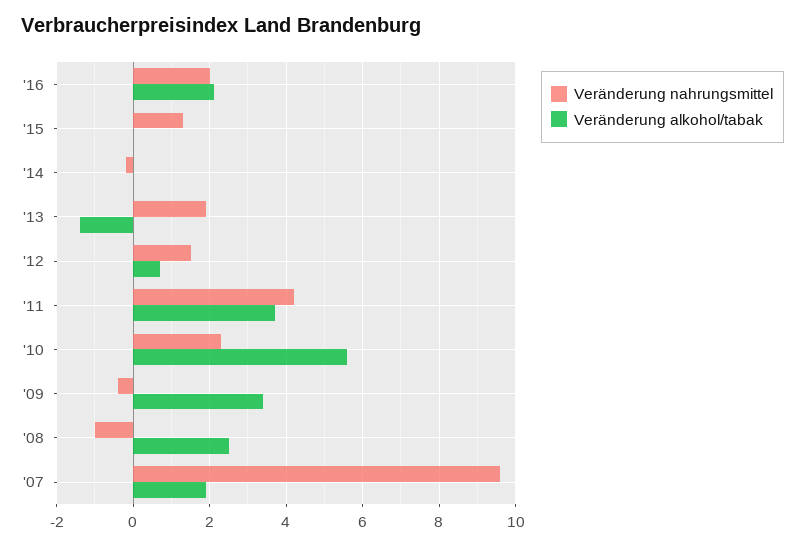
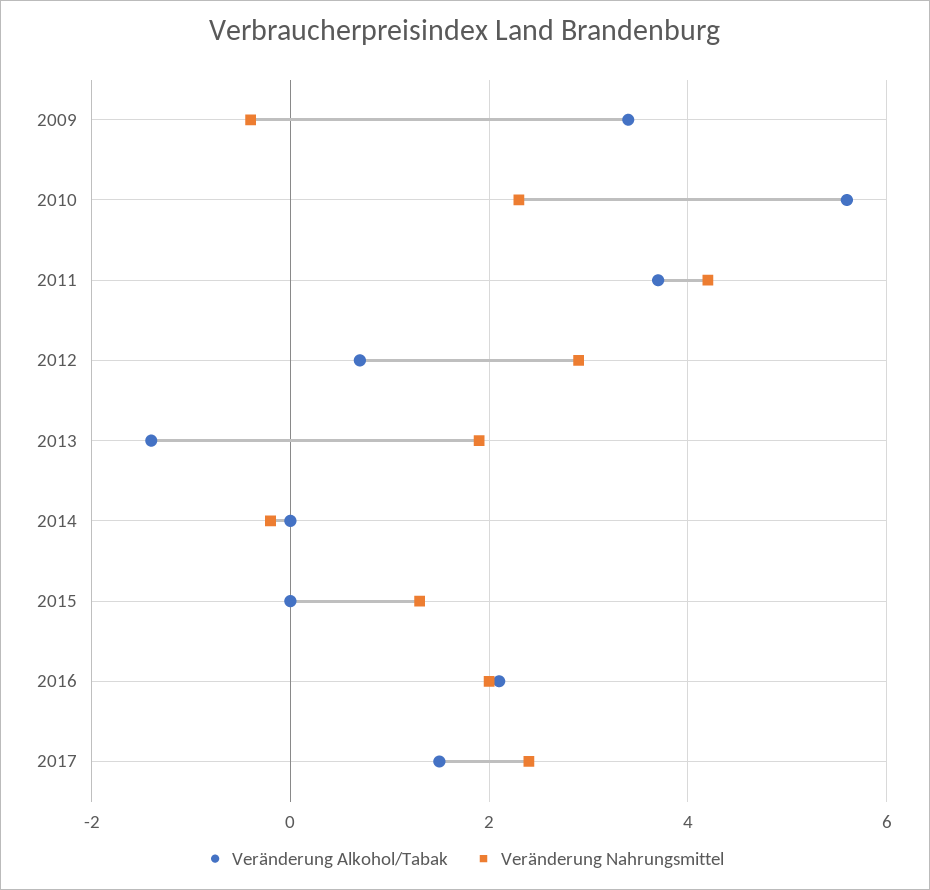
Veränderung nahrungsmittel, '12: 1.5 -> 3
Veränderung nahrungsmittel, '08: -1 -> none
Veränderung alkohol/tabak, '08: 2.5 -> none
Veränderung nahrungsmittel, '07: 9.5 -> none
Veränderung alkohol/tabak, '07: 2 -> none
Veränderung alkohol/tabak, 2017: none -> 1.5
Veränderung nahrungsmittel, 2017: none -> 2.5

